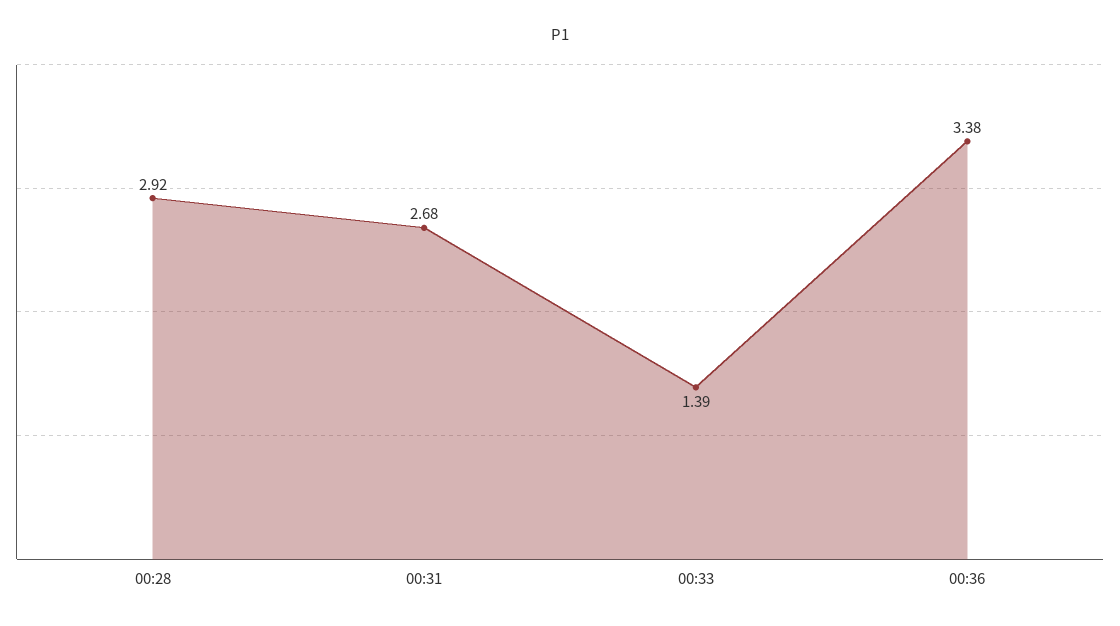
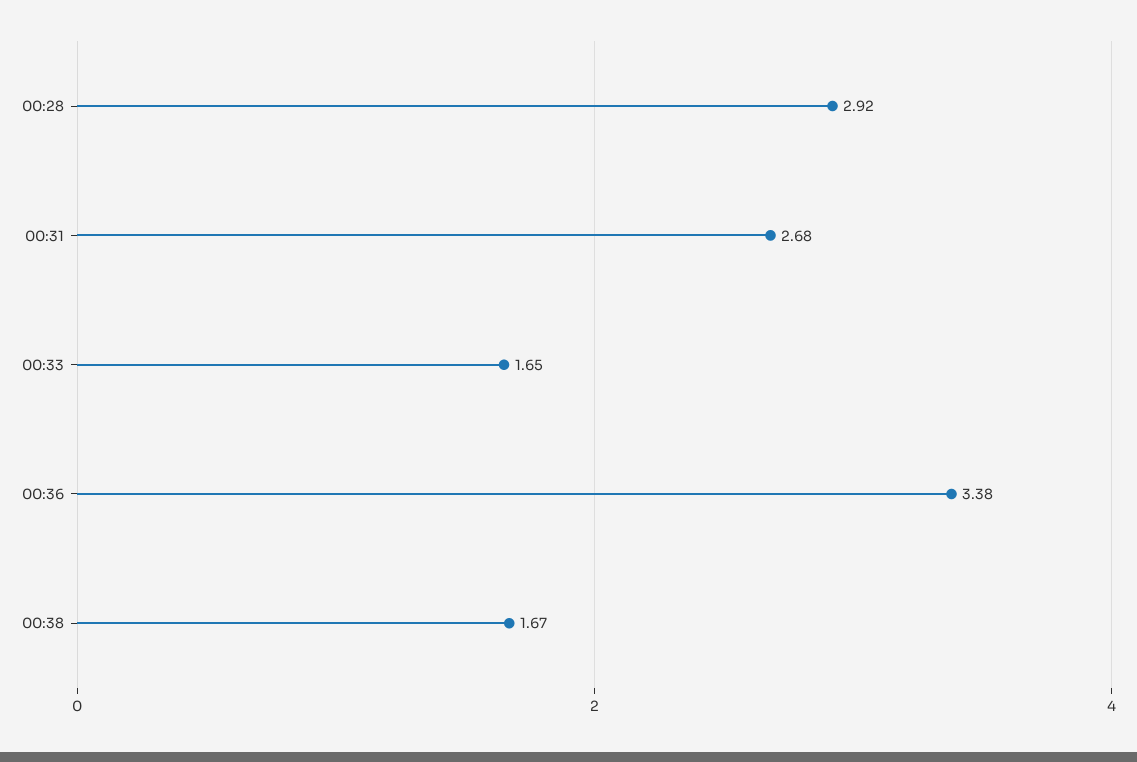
00:33: 1.39 -> 1.65
00:38: none -> 1.67

